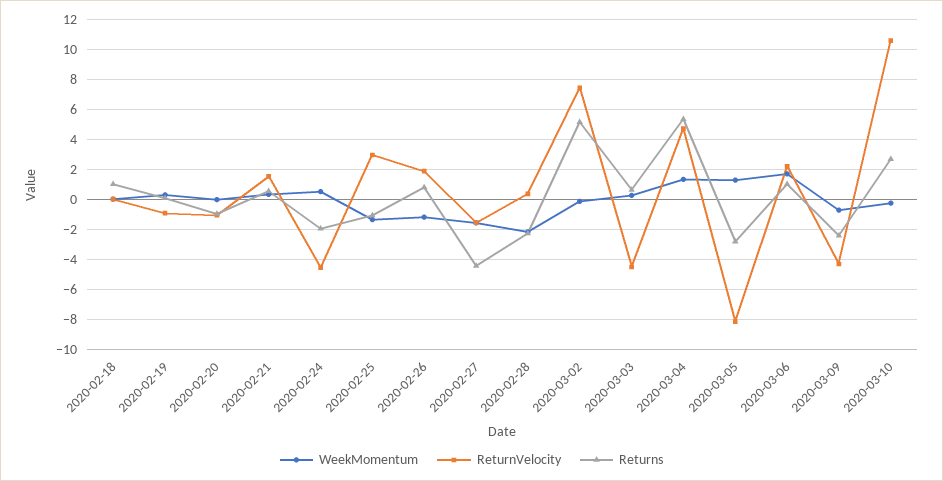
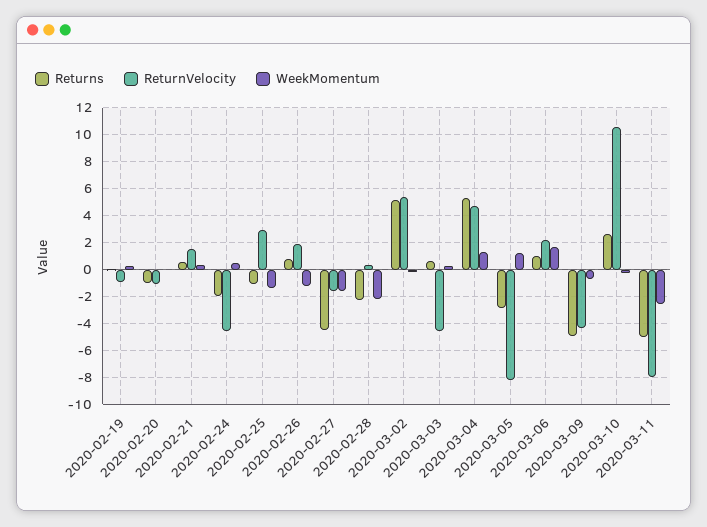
WeekMomentum, 2020-02-18: 0 -> none
ReturnVelocity, 2020-02-18: 0 -> none
Returns, 2020-02-18: 1 -> none
ReturnVelocity, 2020-03-02: 7.5 -> 5.5
Returns, 2020-03-09: -2.5 -> -5
Returns, 2020-03-11: none -> -5
ReturnVelocity, 2020-03-11: none -> -8
WeekMomentum, 2020-03-11: none -> -2.5

